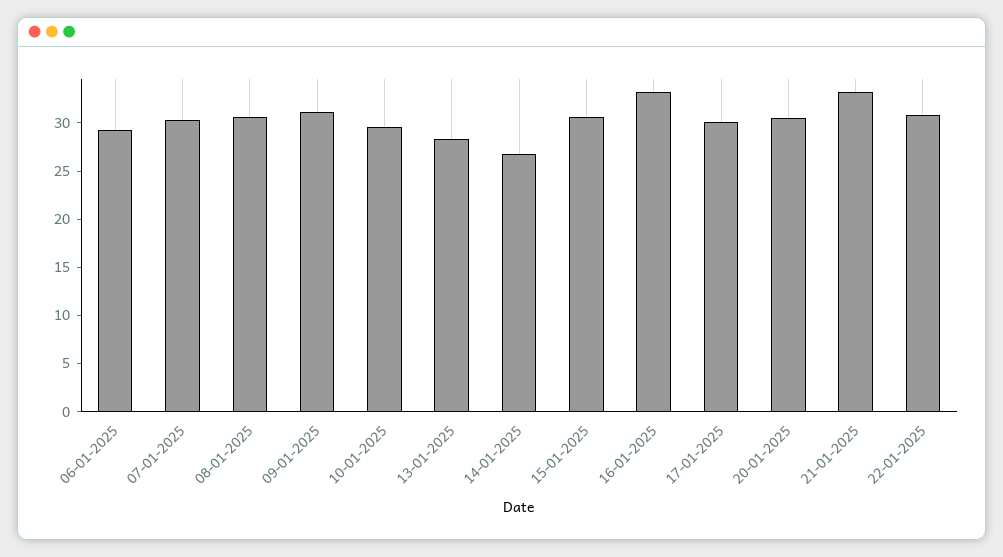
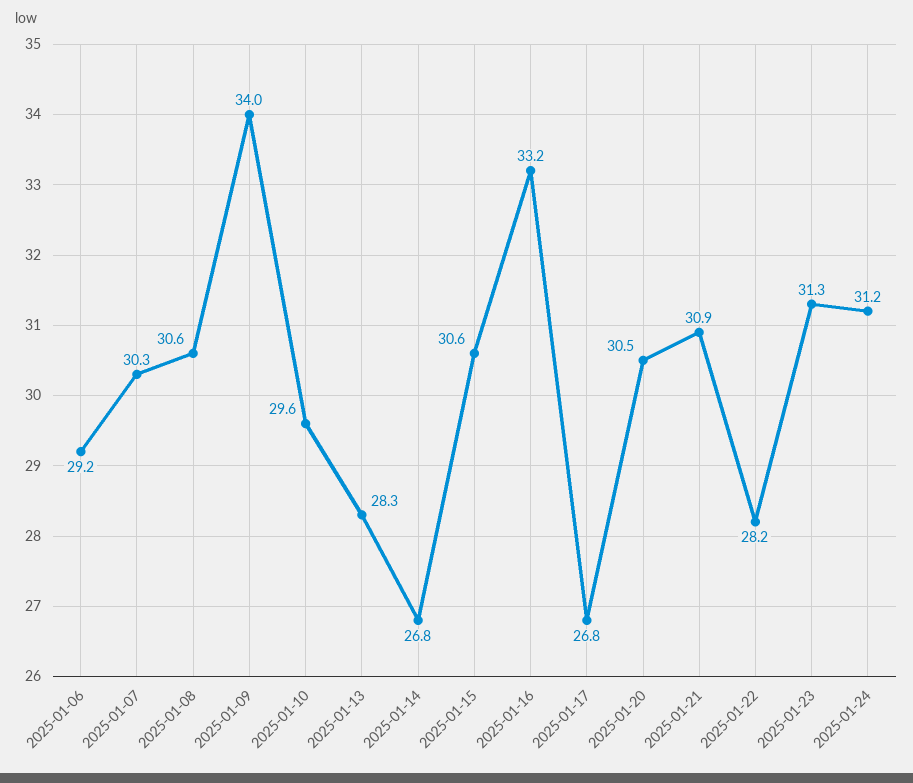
09-01-2025: 31 -> 34
17-01-2025: 30 -> 26.8
21-01-2025: 33 -> 30.9
22-01-2025: 31 -> 28.2
2025-01-23: none -> 31.3
2025-01-24: none -> 31.2

